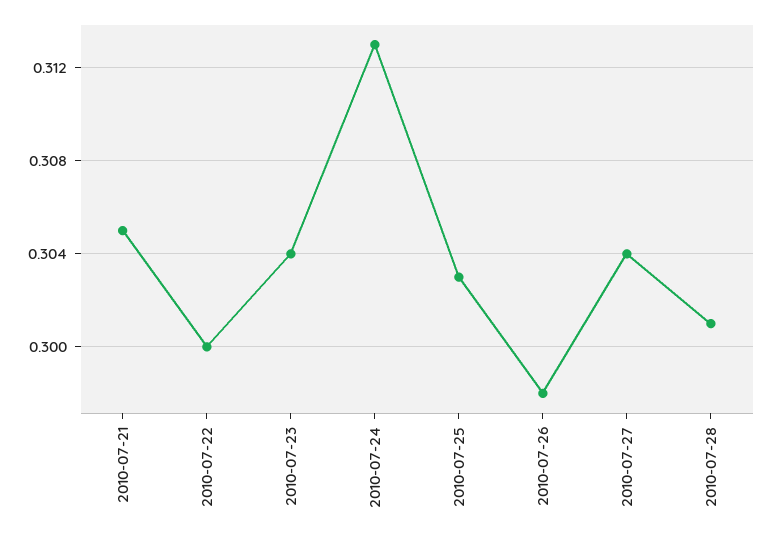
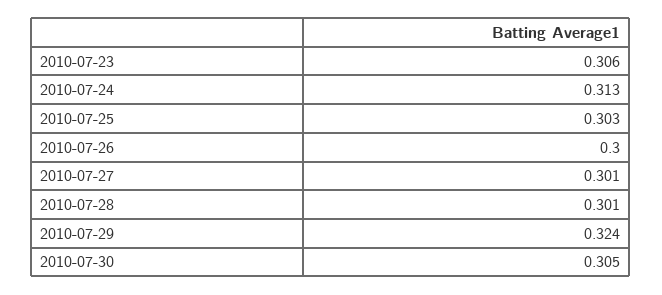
2010-07-21: 0.305 -> none
2010-07-22: 0.3 -> none
2010-07-23: 0.304 -> 0.306
2010-07-26: 0.298 -> 0.3
2010-07-27: 0.304 -> 0.301
2010-07-29: none -> 0.324
2010-07-30: none -> 0.305

